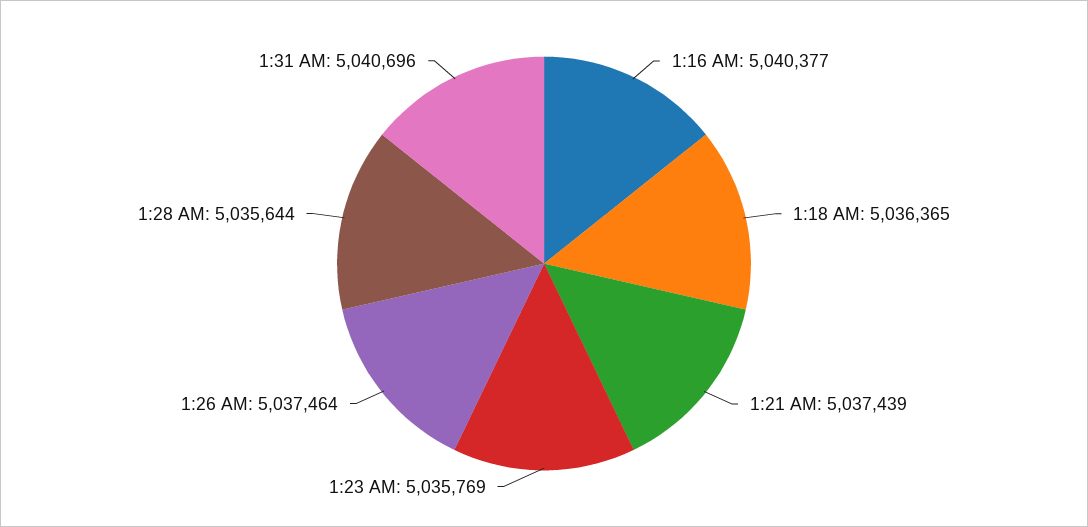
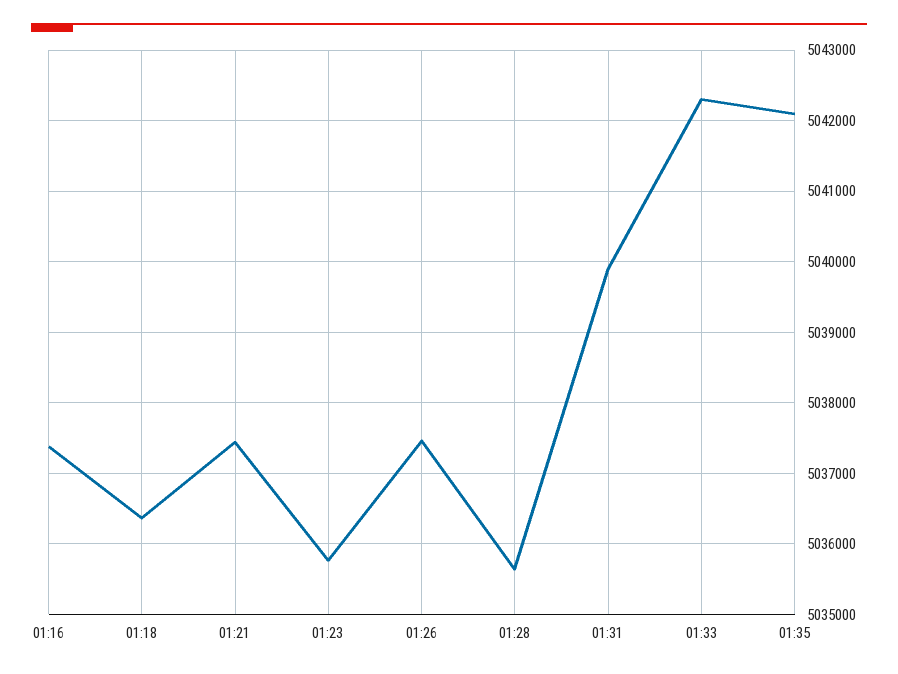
1:16 AM: 5040377 -> 5037400
1:31 AM: 5040696 -> 5039900
01:33: none -> 5042300
01:35: none -> 5042100

